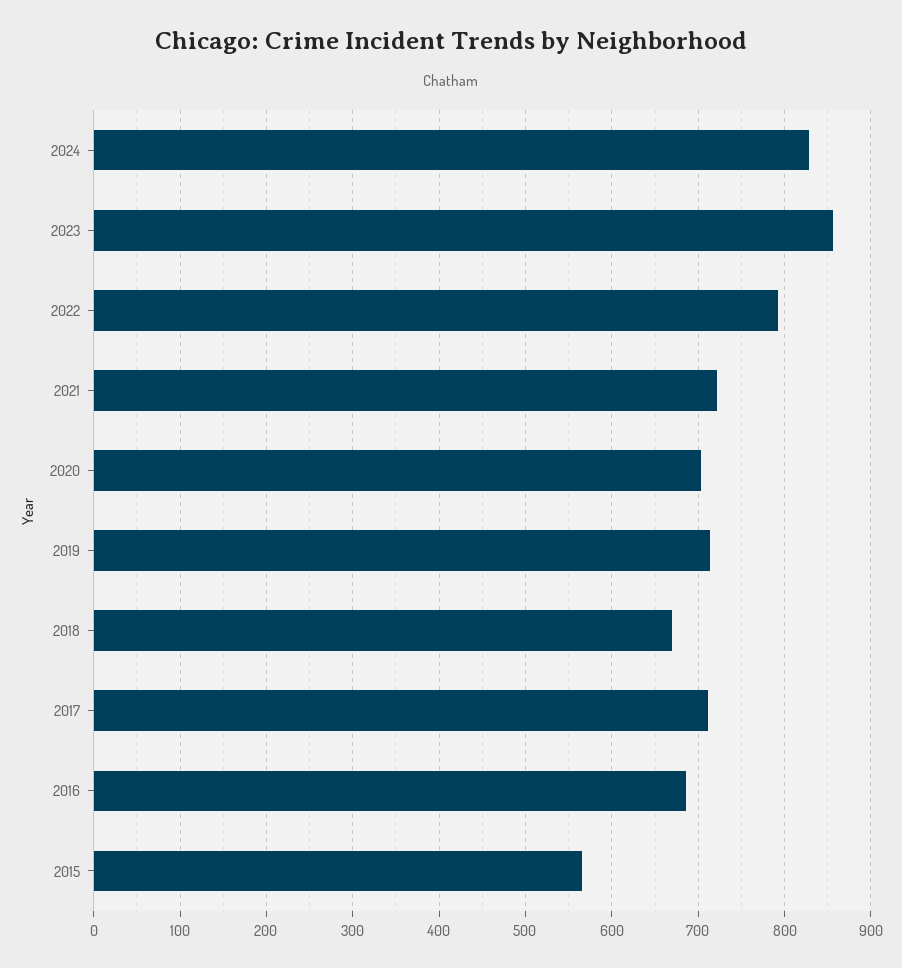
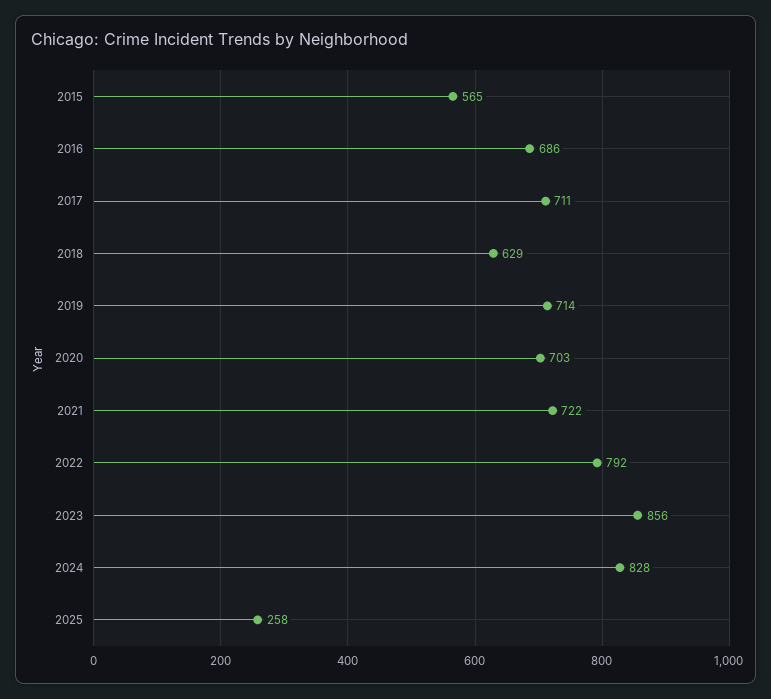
2018: 670 -> 629
2025: none -> 258

